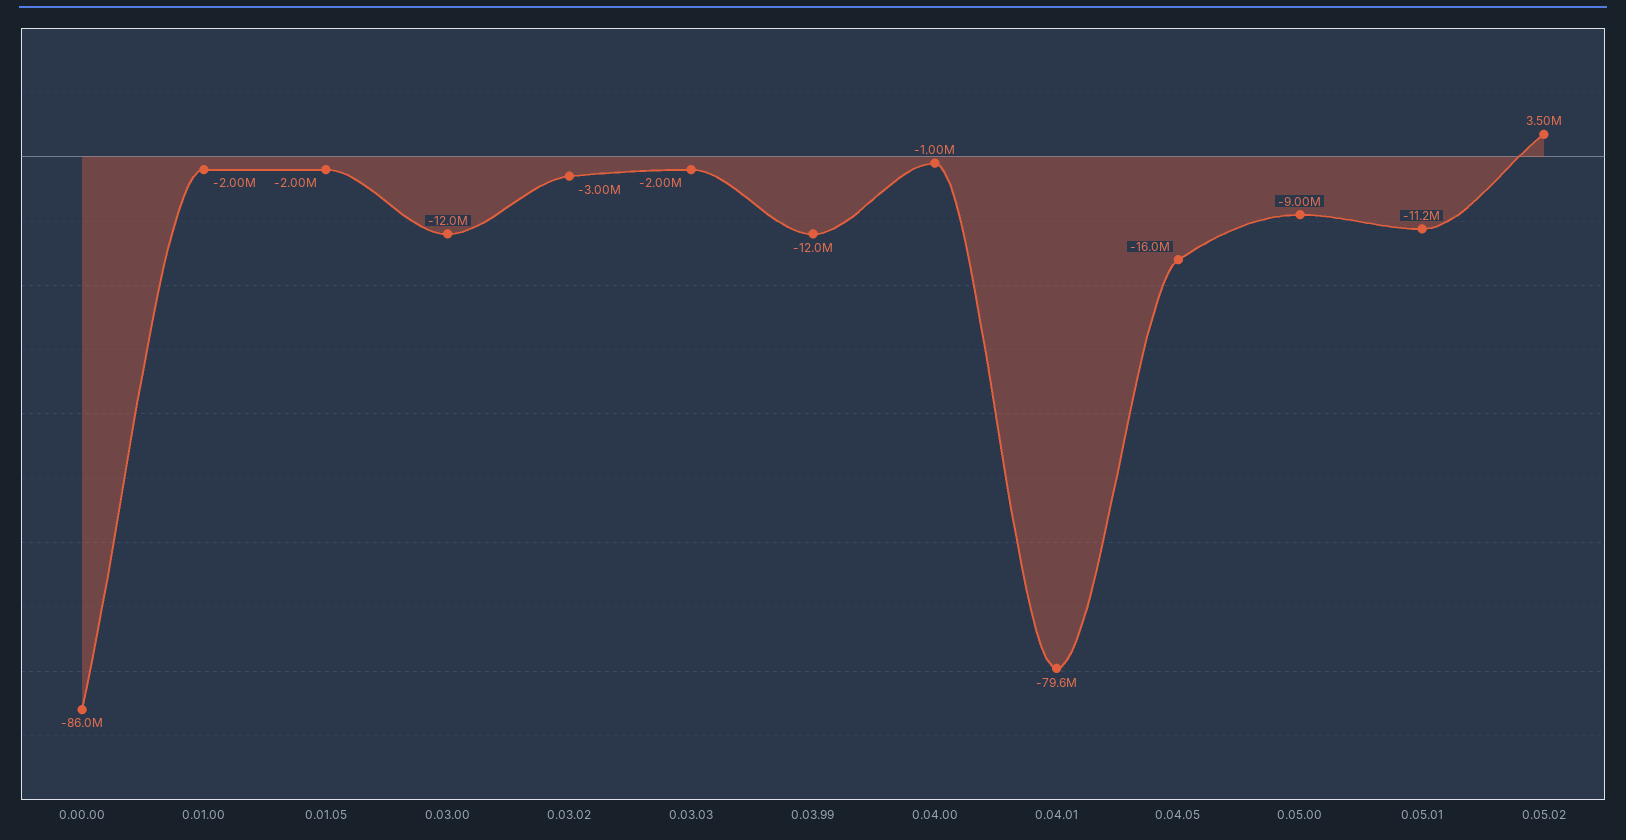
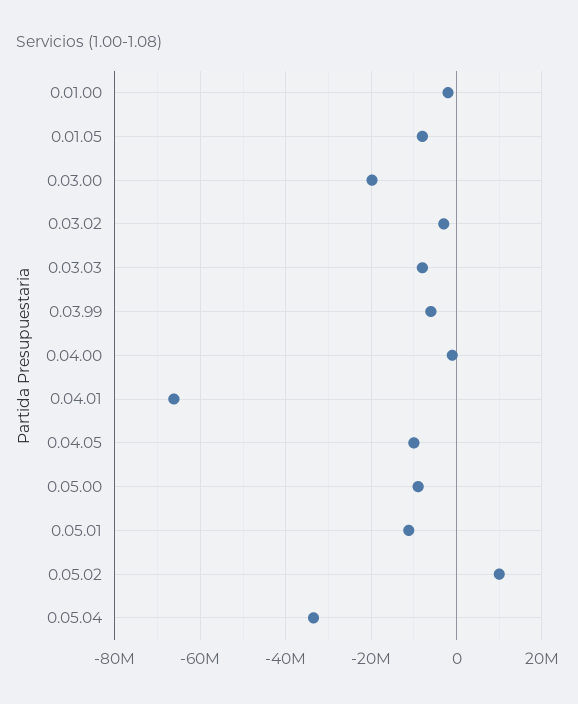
0.00.00: -86000000 -> none
0.01.05: -2000000 -> -8000000
0.03.00: -12000000 -> -20000000
0.03.03: -2000000 -> -8000000
0.03.99: -12000000 -> -6000000
0.04.01: -79600000 -> -66000000
0.04.05: -16000000 -> -10000000
0.05.02: 3500000 -> 10000000
0.05.04: none -> -34000000

